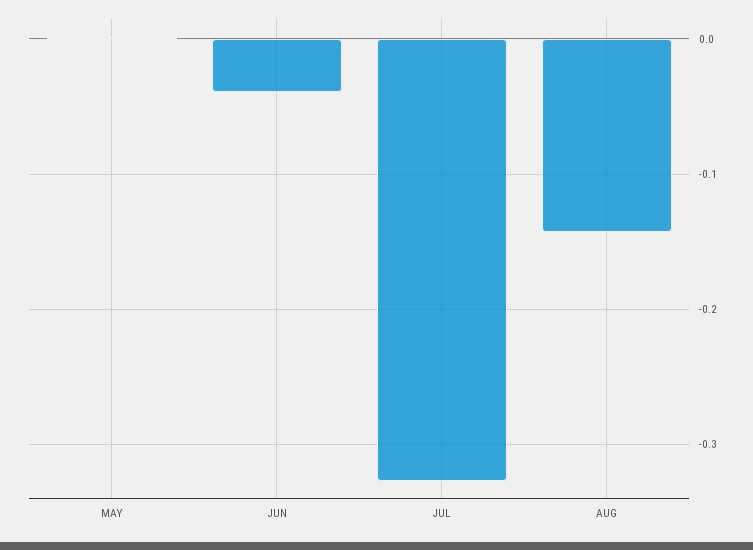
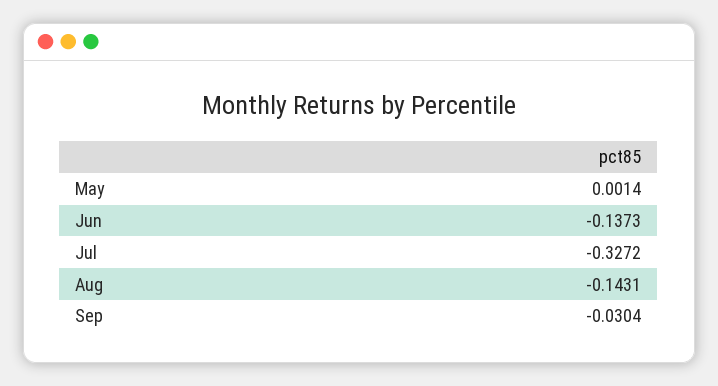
JUN: -0.04 -> -0.1373
Sep: none -> -0.0304

